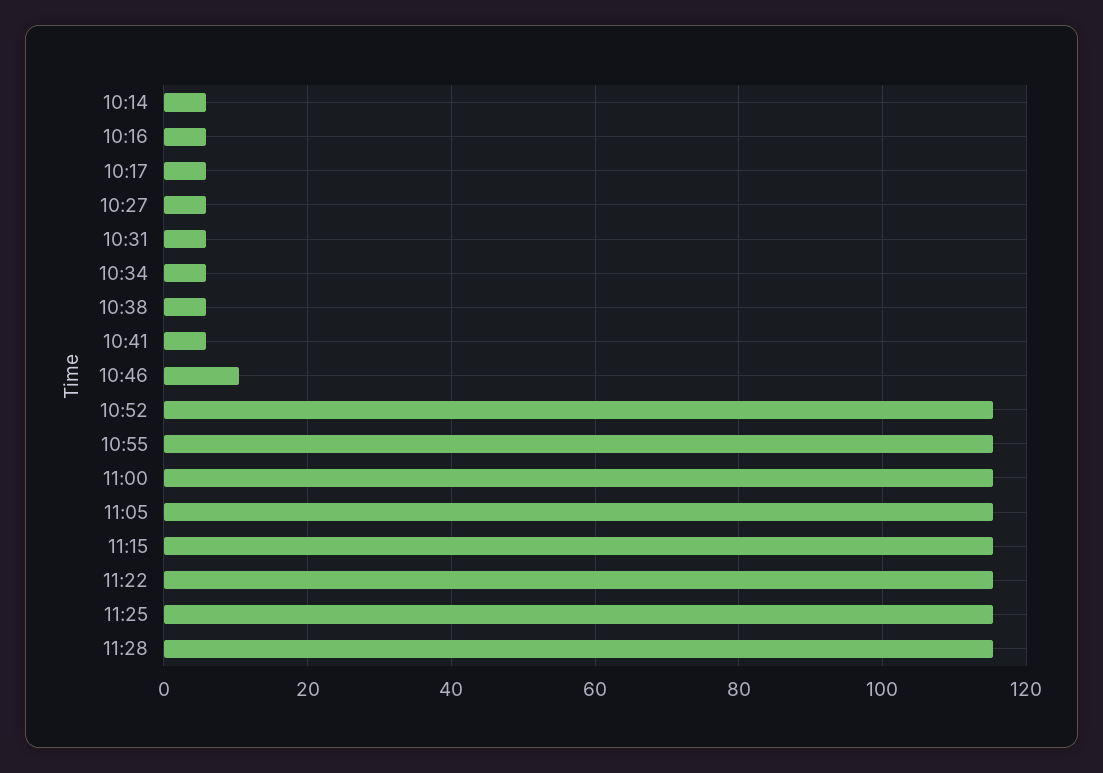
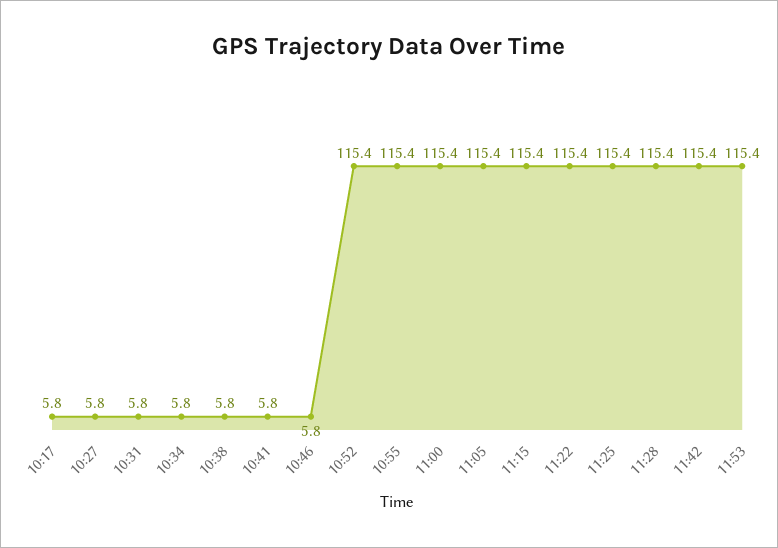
10:14: 6 -> none
10:16: 6 -> none
10:46: 10 -> 5.8
11:42: none -> 115.4
11:53: none -> 115.4

